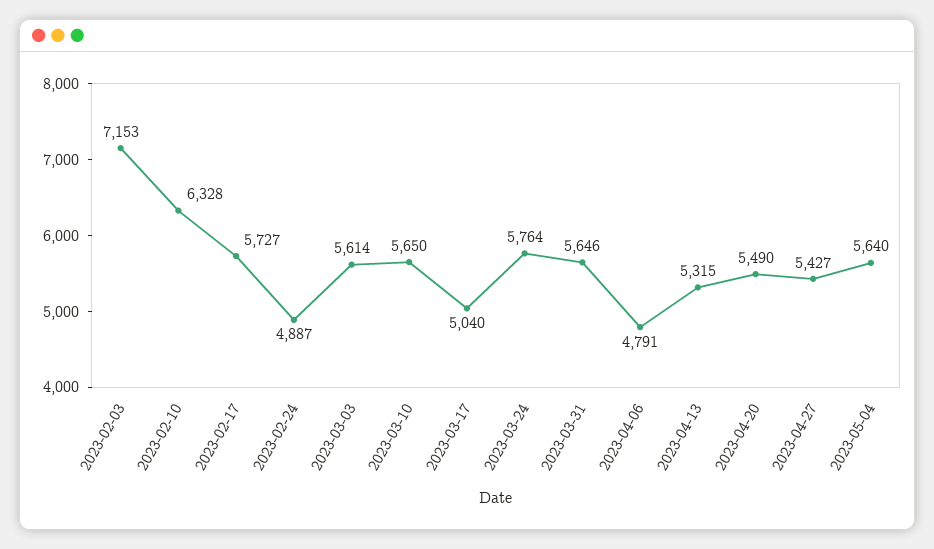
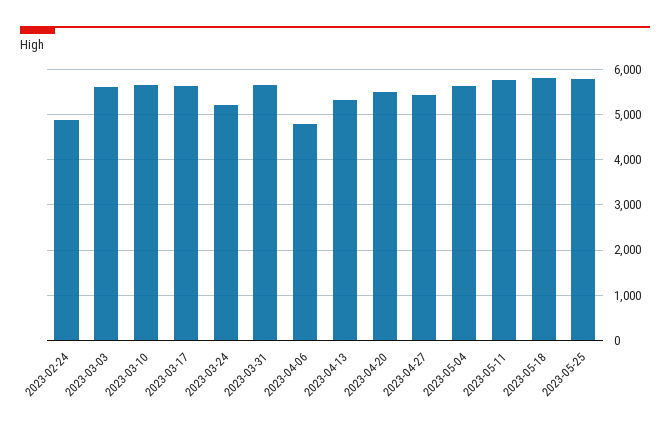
2023-02-03: 7153 -> none
2023-02-10: 6328 -> none
2023-02-17: 5727 -> none
2023-03-17: 5040 -> 5600
2023-03-24: 5764 -> 5200
2023-05-11: none -> 5800
2023-05-18: none -> 5800
2023-05-25: none -> 5800

